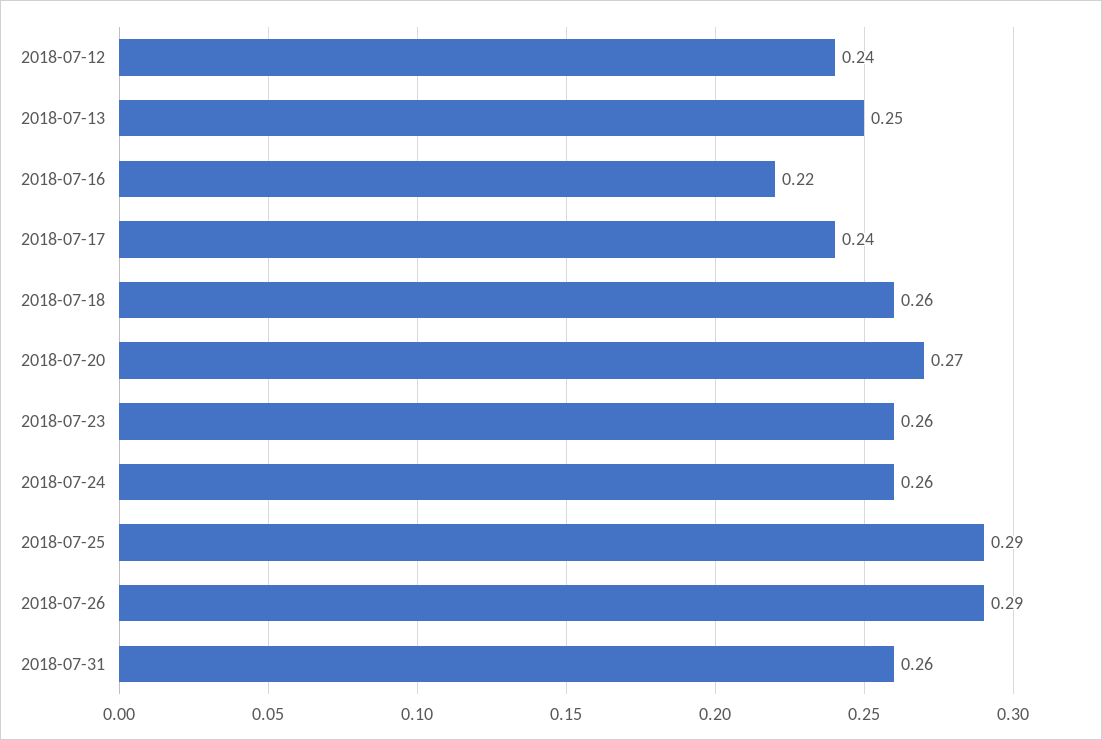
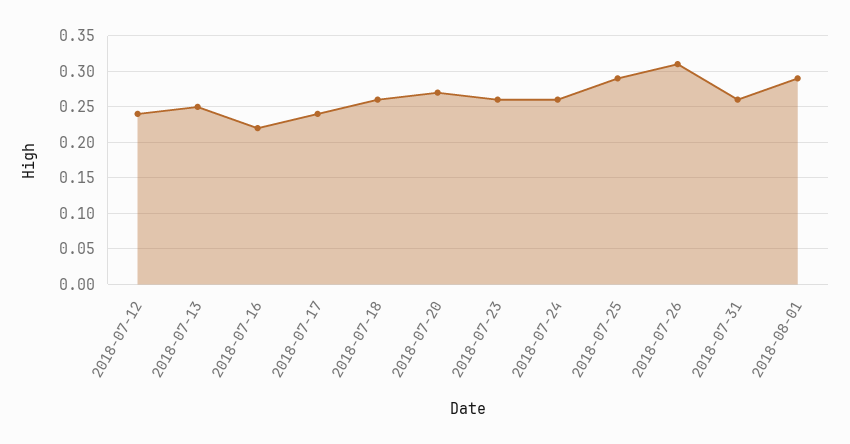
2018-07-26: 0.29 -> 0.31
2018-08-01: none -> 0.29

